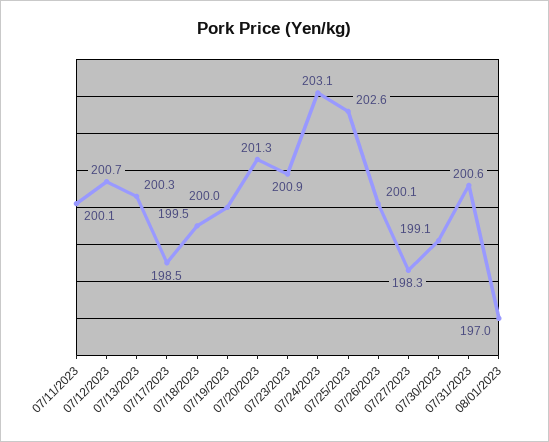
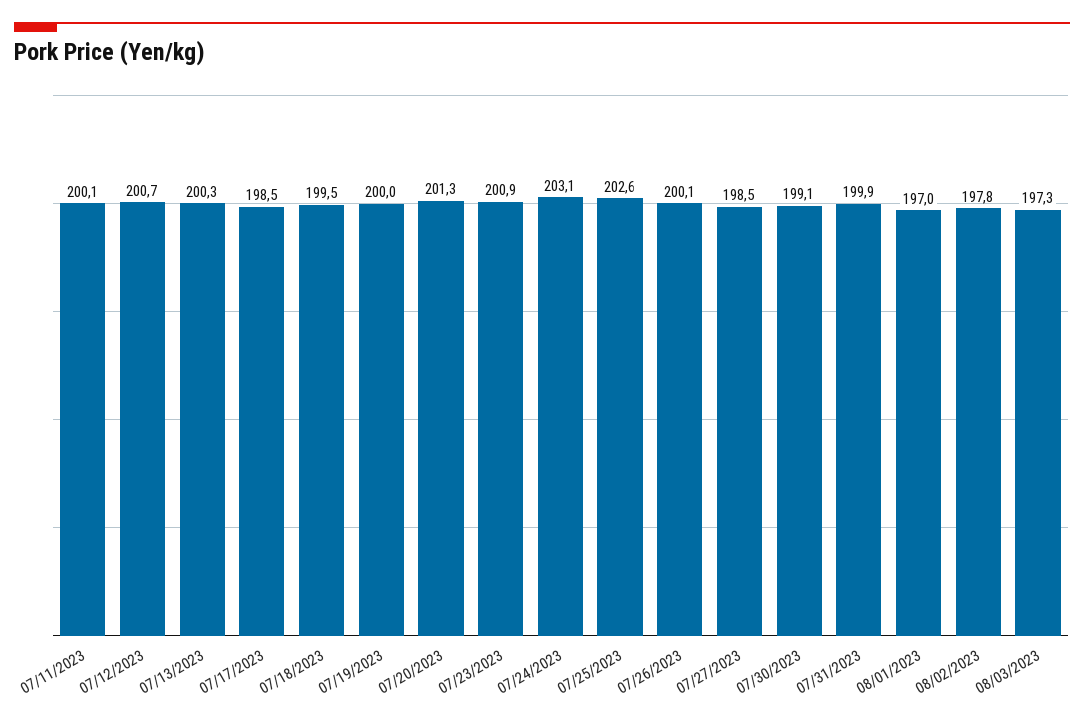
07/27/2023: 198.3 -> 198.5
07/31/2023: 200.6 -> 199.9
08/02/2023: none -> 197.8
08/03/2023: none -> 197.3

